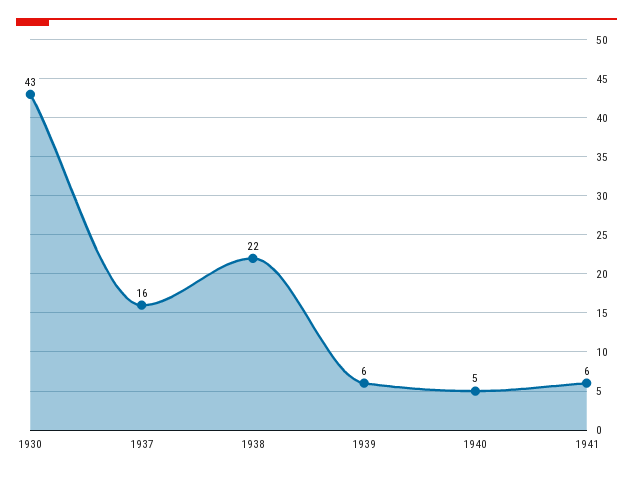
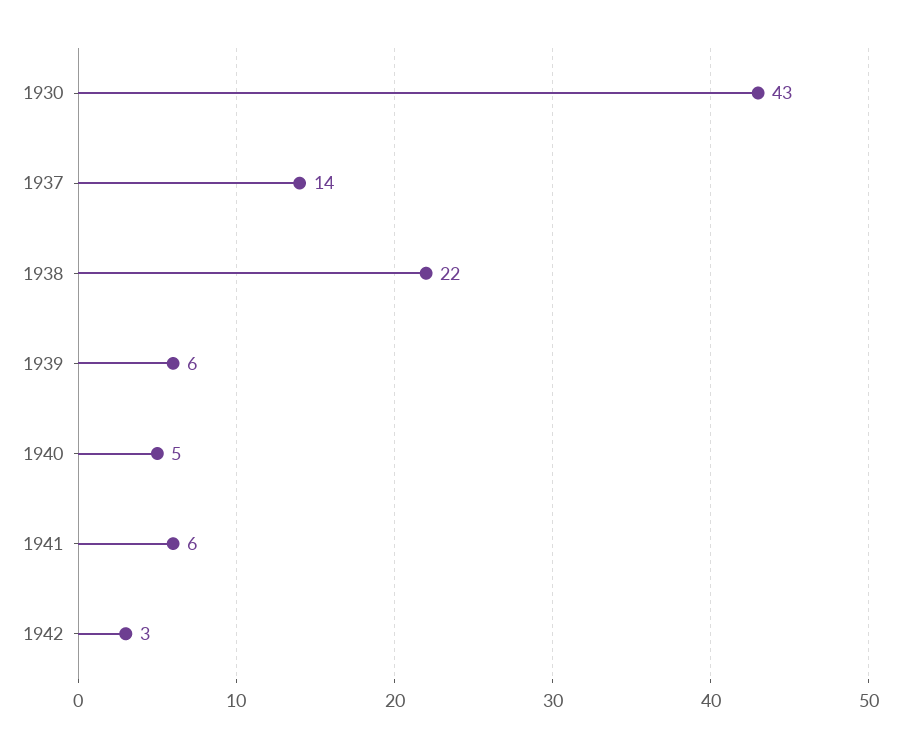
1937: 16 -> 14
1942: none -> 3

